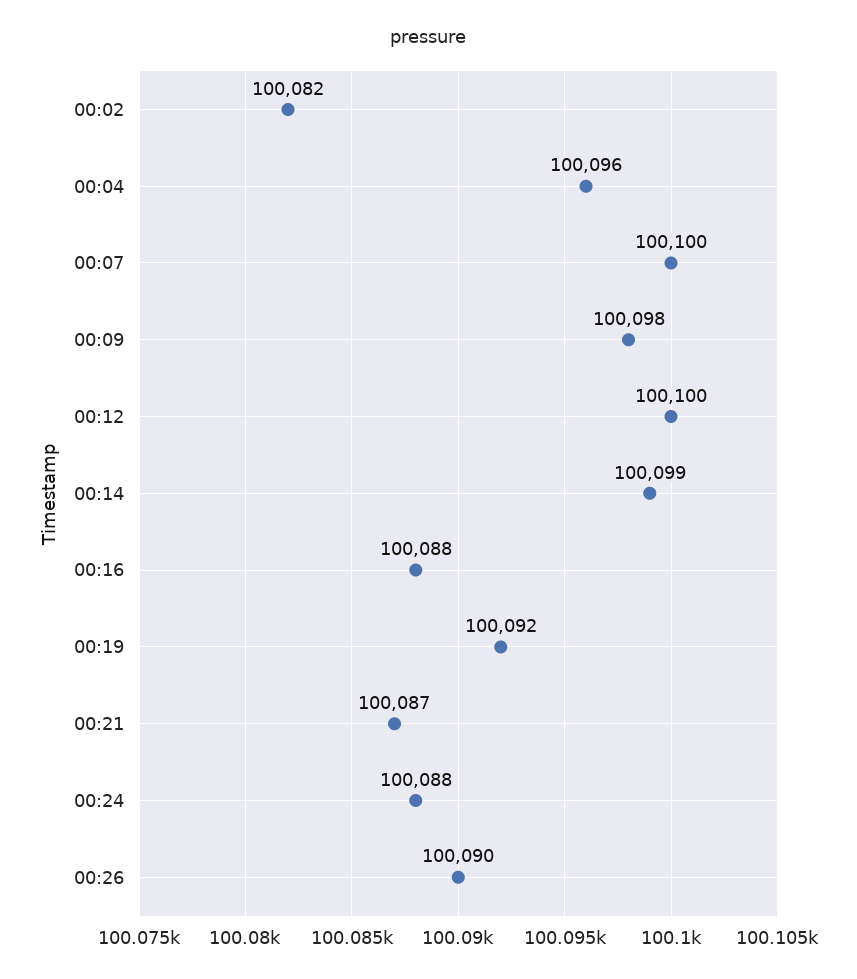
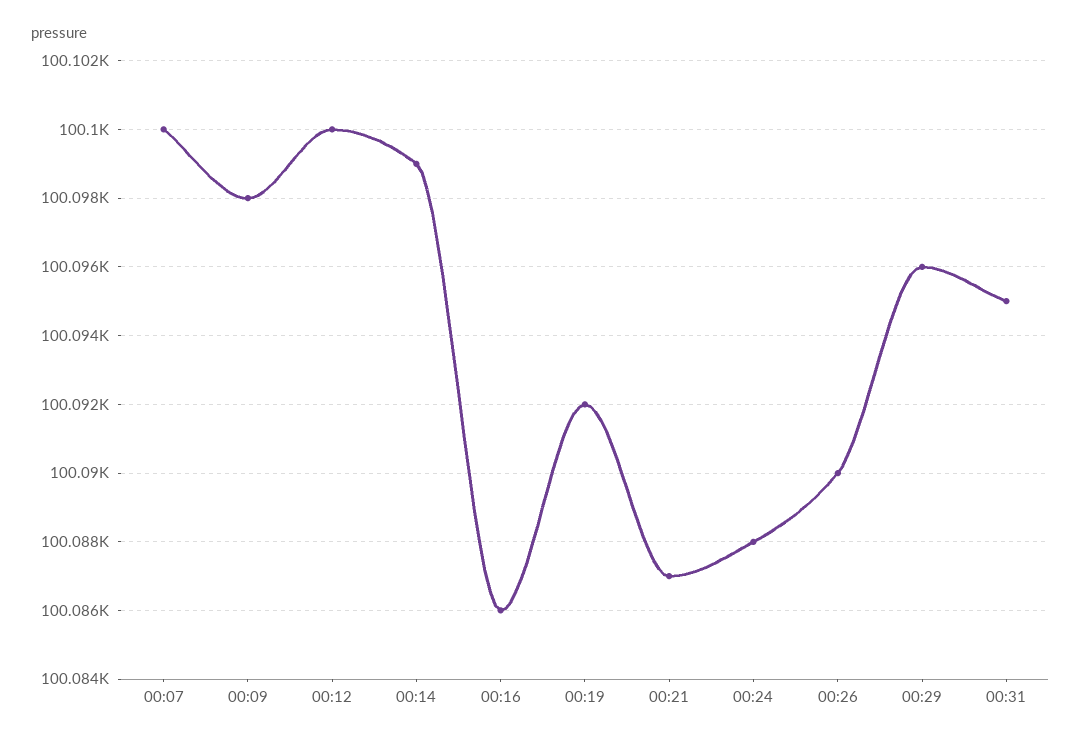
00:02: 100082 -> none
00:04: 100096 -> none
00:16: 100088 -> 100086
00:29: none -> 100096
00:31: none -> 100095

